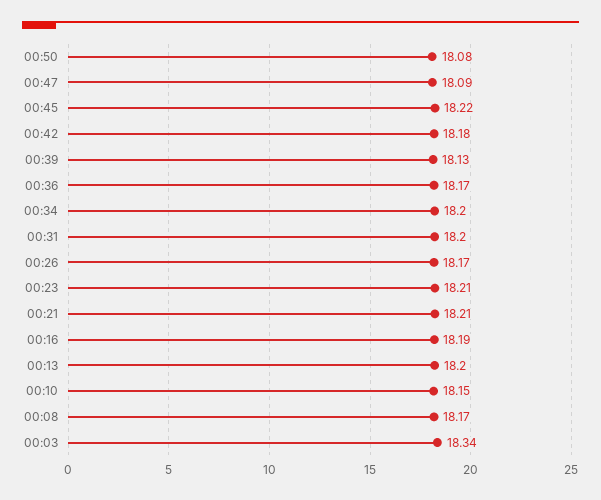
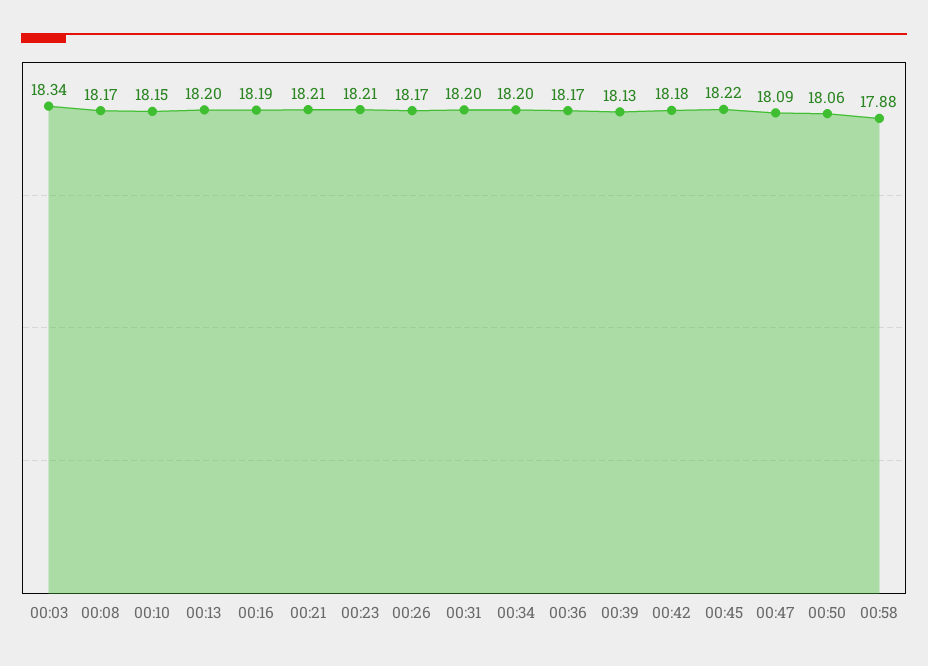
00:50: 18.08 -> 18.06
00:58: none -> 17.88

